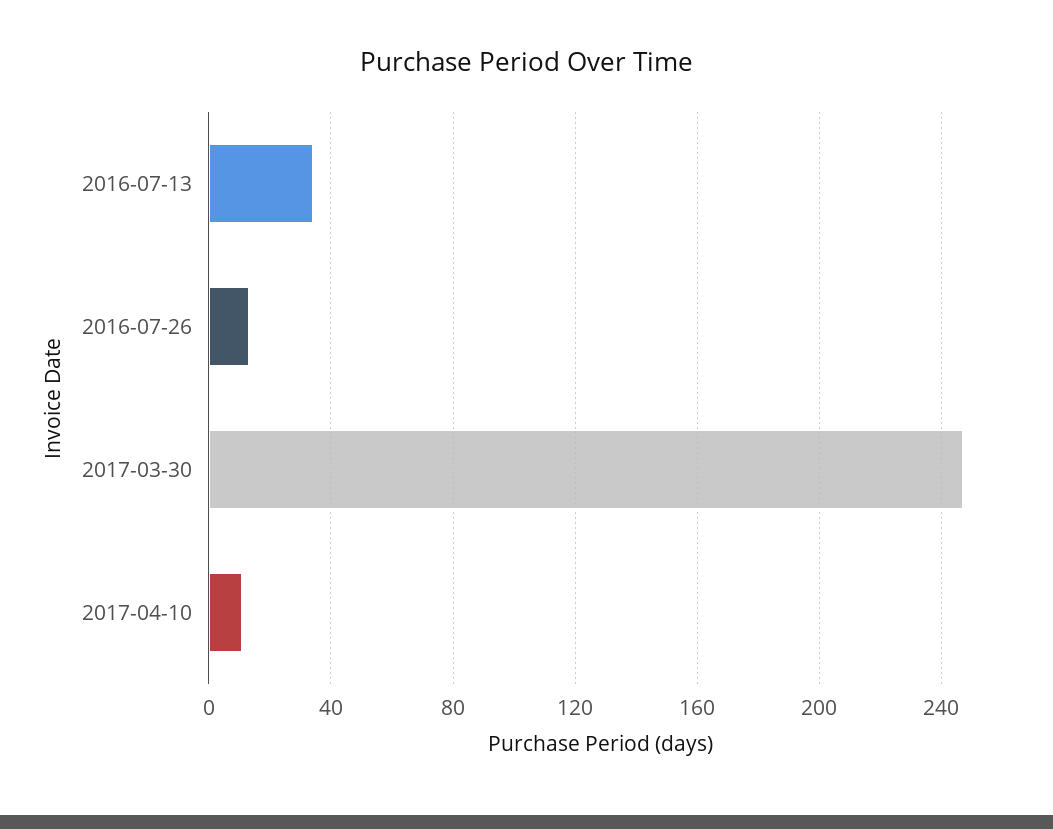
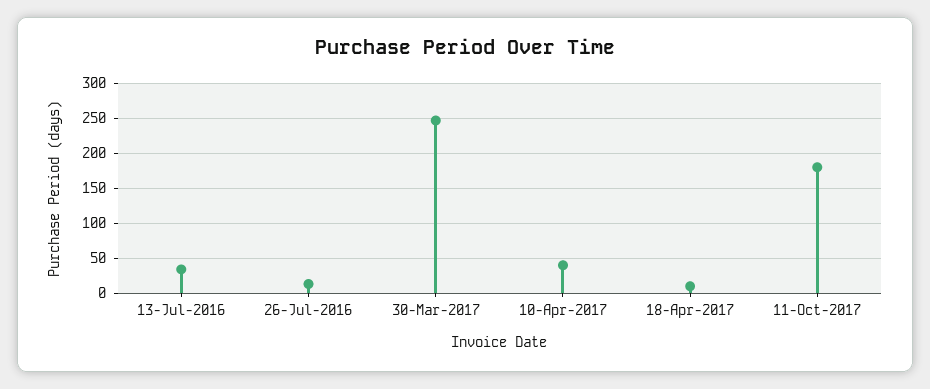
2017-04-10: 10 -> 40
18-Apr-2017: none -> 10
11-Oct-2017: none -> 180

